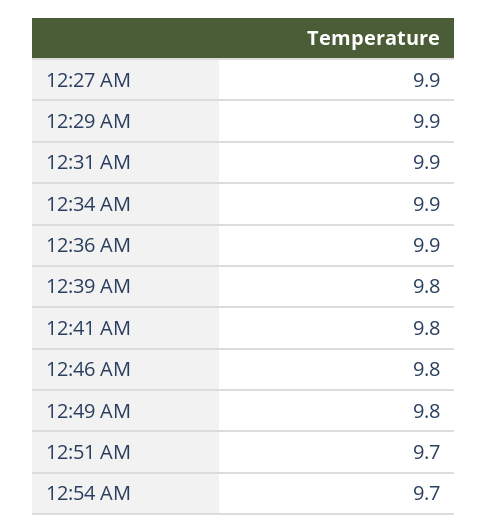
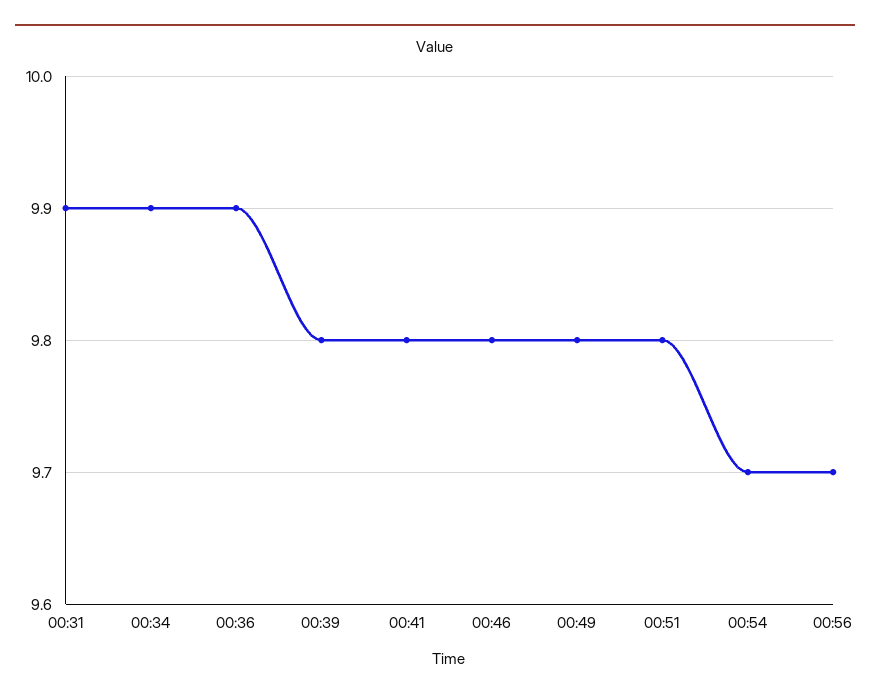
12:27 AM: 9.9 -> none
12:29 AM: 9.9 -> none
12:51 AM: 9.7 -> 9.8
00:56: none -> 9.7

